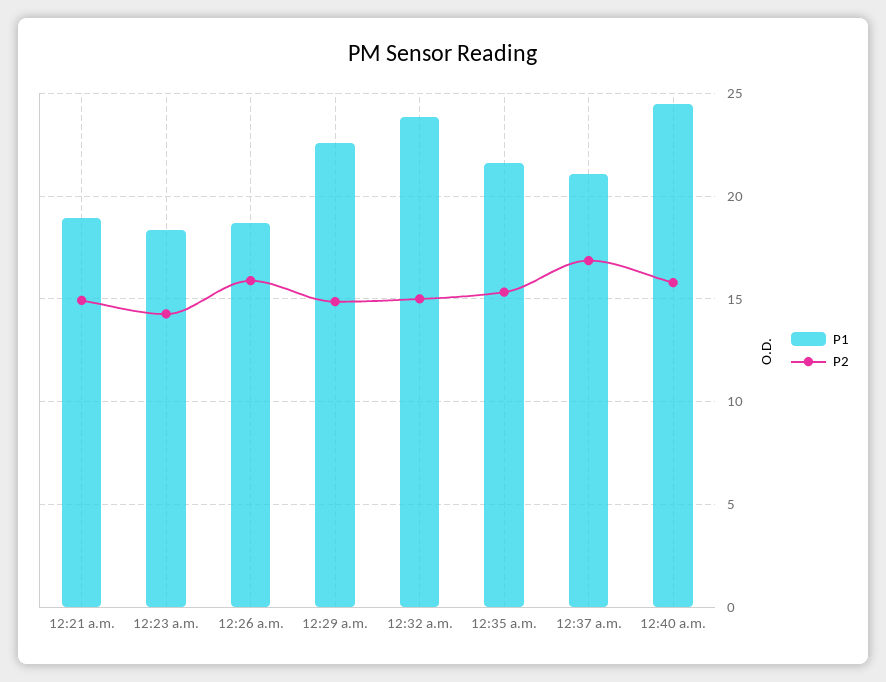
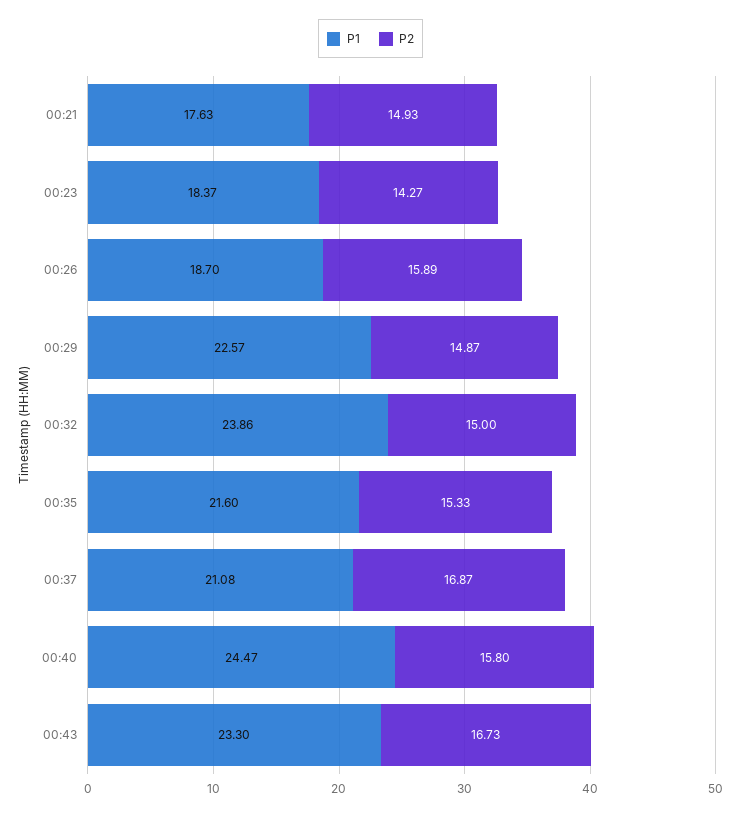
P1, 12:21 a.m.: 19 -> 17.63
P1, 00:43: none -> 23.3
P2, 00:43: none -> 16.73

